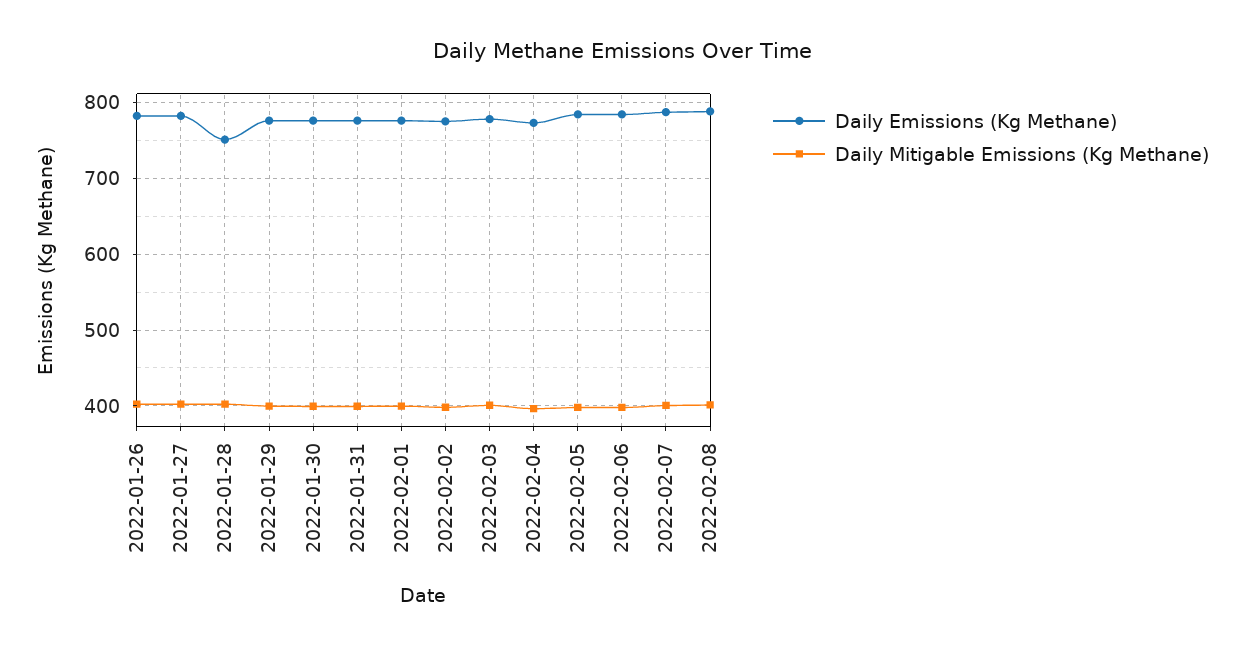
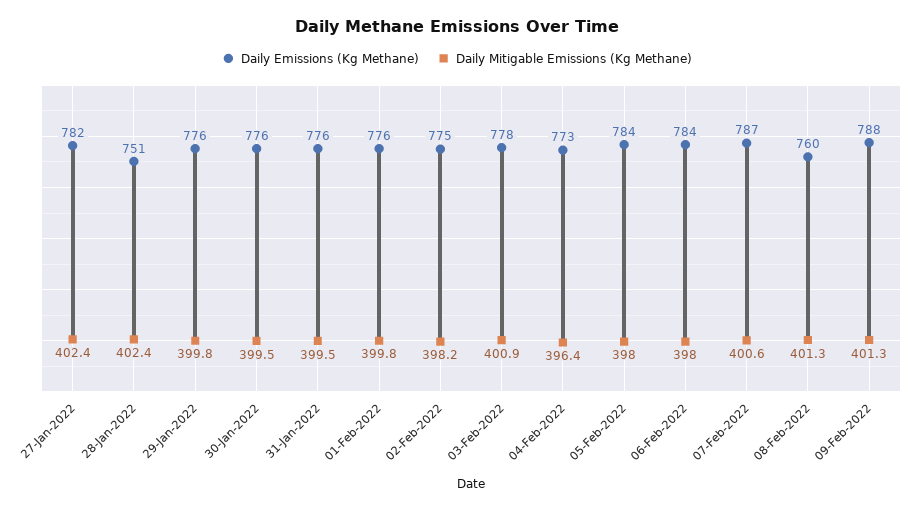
Daily Emissions (Kg Methane), 2022-01-26: 780 -> none
Daily Mitigable Emissions (Kg Methane), 2022-01-26: 400 -> none
Daily Emissions (Kg Methane), 2022-02-08: 790 -> 760
Daily Emissions (Kg Methane), 09-Feb-2022: none -> 788
Daily Mitigable Emissions (Kg Methane), 09-Feb-2022: none -> 401.3

